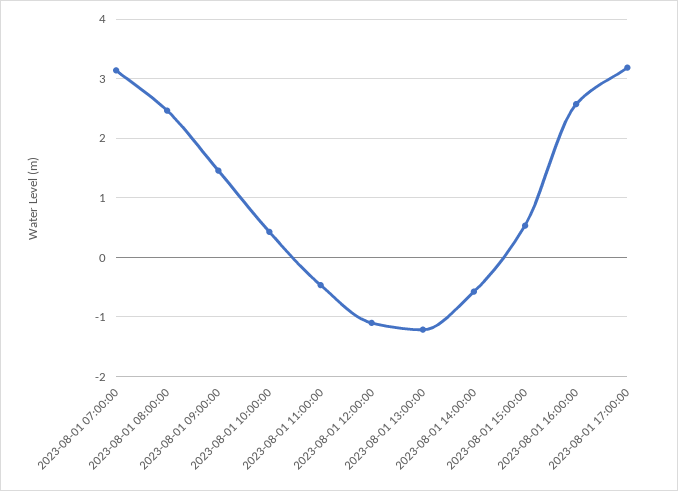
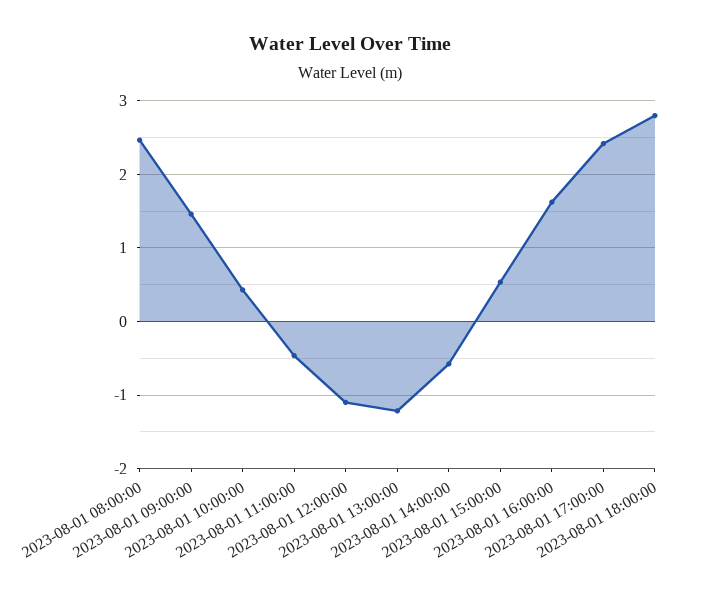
2023-08-01 07:00:00: 3.2 -> none
2023-08-01 16:00:00: 2.6 -> 1.6
2023-08-01 17:00:00: 3.2 -> 2.4
2023-08-01 18:00:00: none -> 2.8

